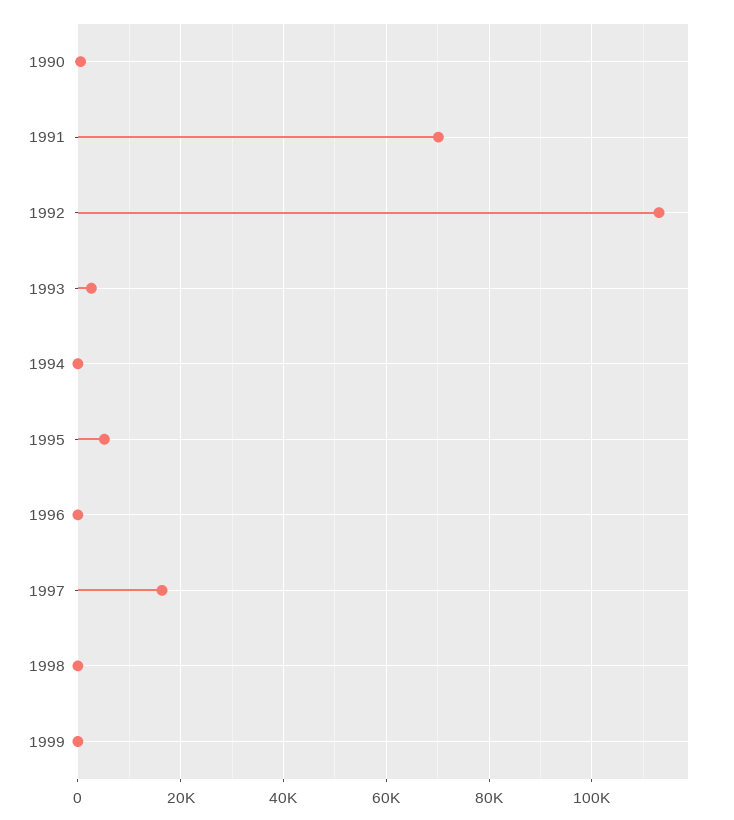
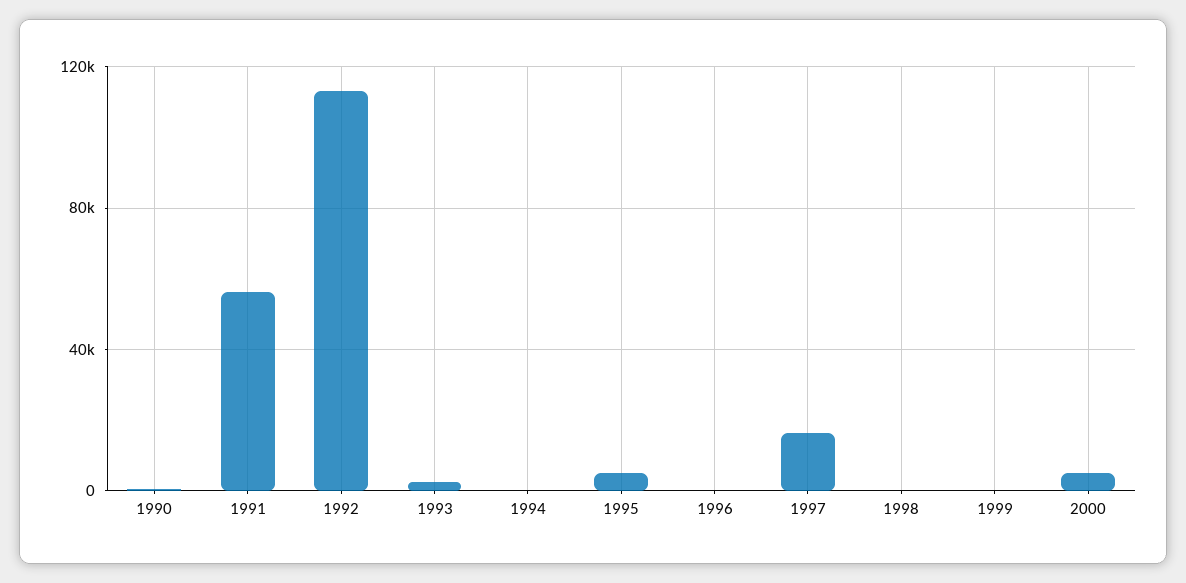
1991: 70000 -> 55000
2000: none -> 5000

